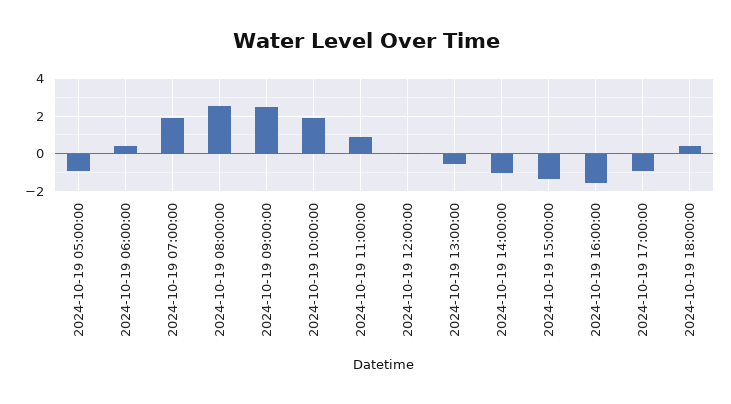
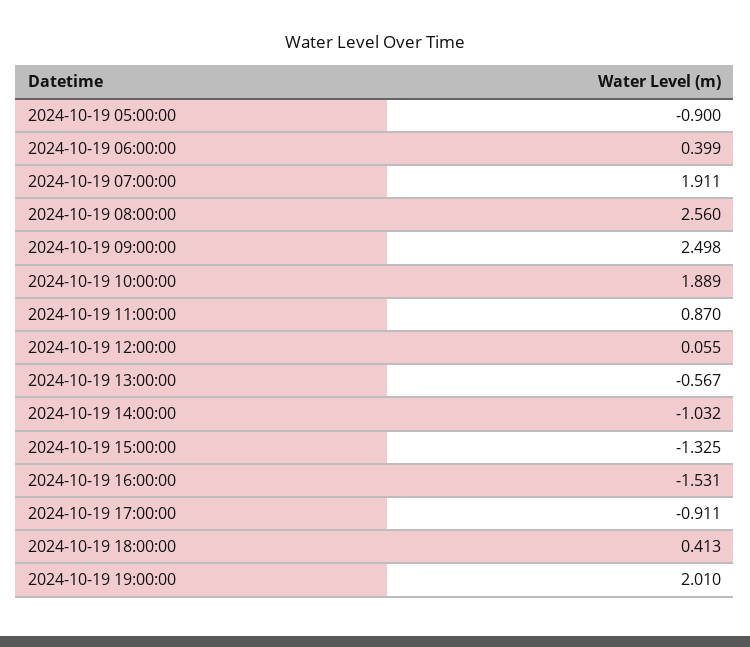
2024-10-19 19:00:00: none -> 2.01

